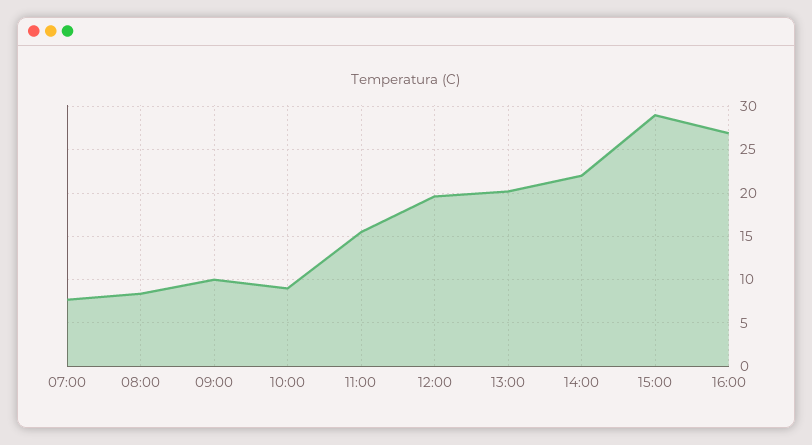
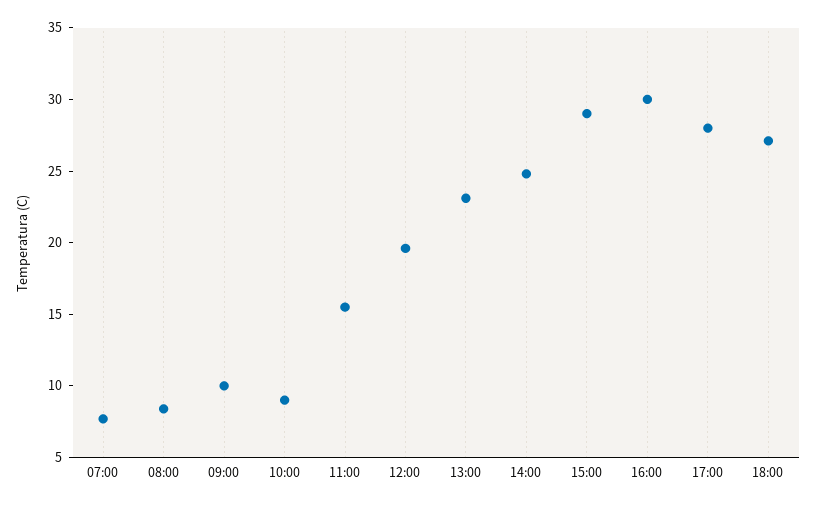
13:00: 20 -> 23
14:00: 22 -> 25
16:00: 27 -> 30
17:00: none -> 28
18:00: none -> 27

